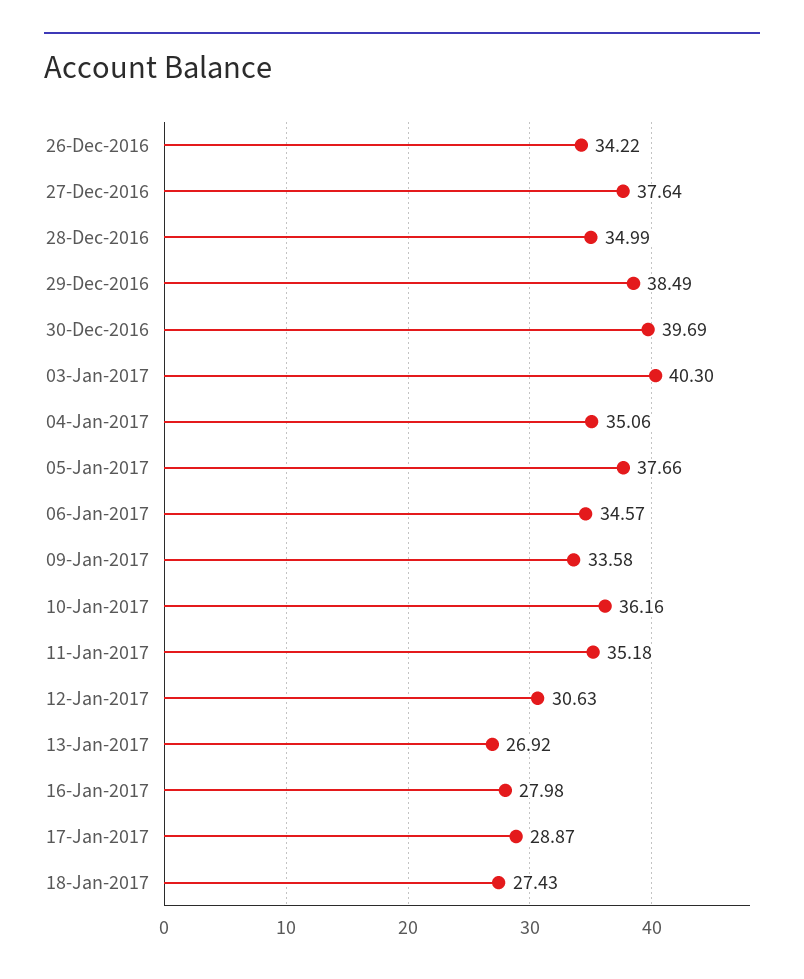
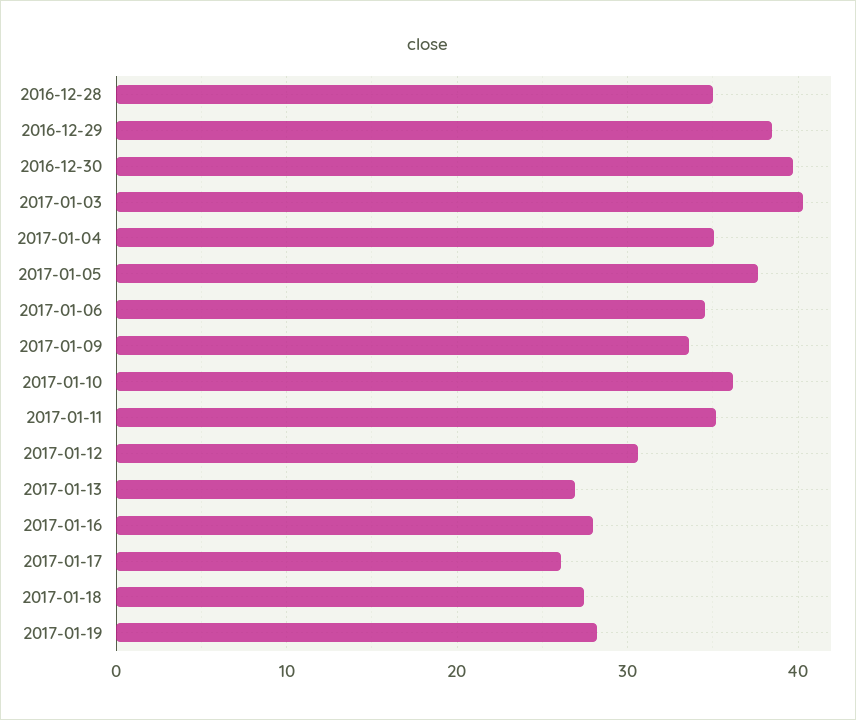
26-Dec-2016: 34.22 -> none
27-Dec-2016: 37.64 -> none
17-Jan-2017: 28.87 -> 26
2017-01-19: none -> 28

